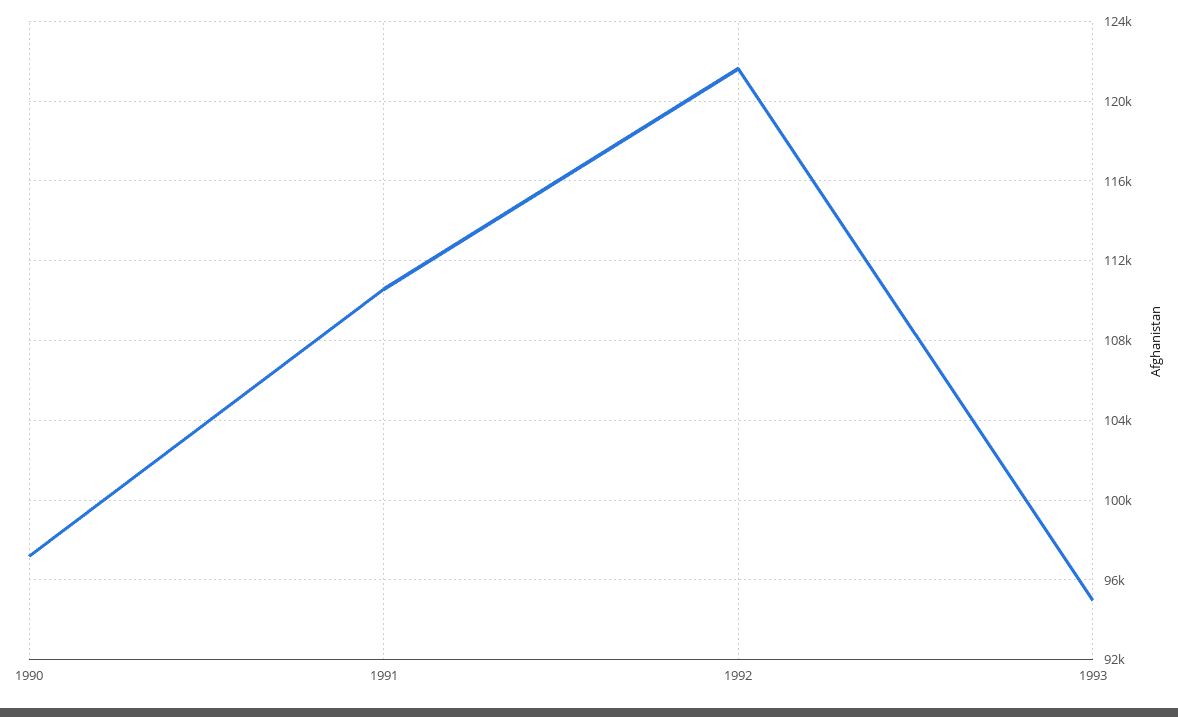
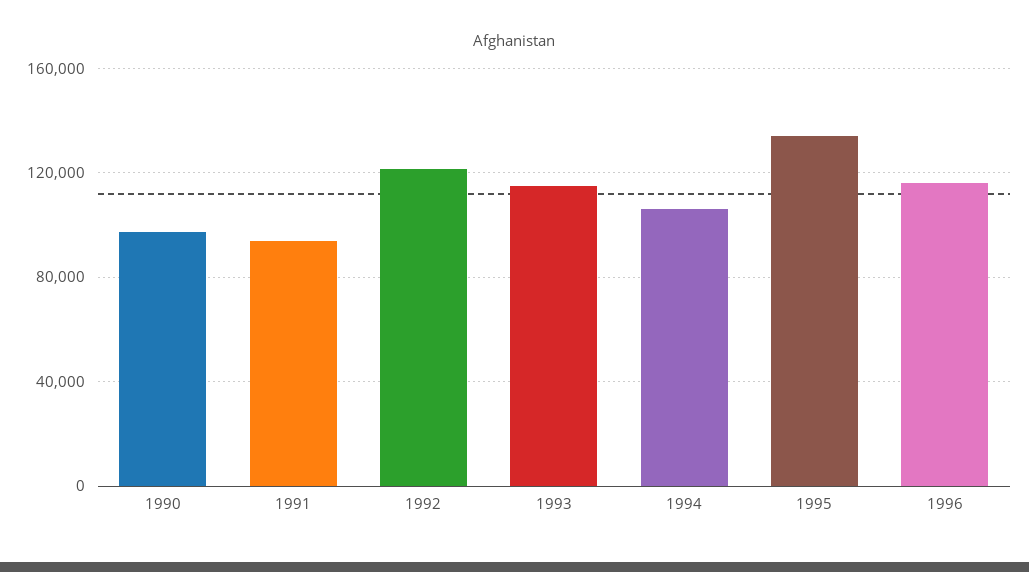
1991: 110500 -> 95000
1993: 95000 -> 115000
1994: none -> 105000
1995: none -> 135000
1996: none -> 115000

